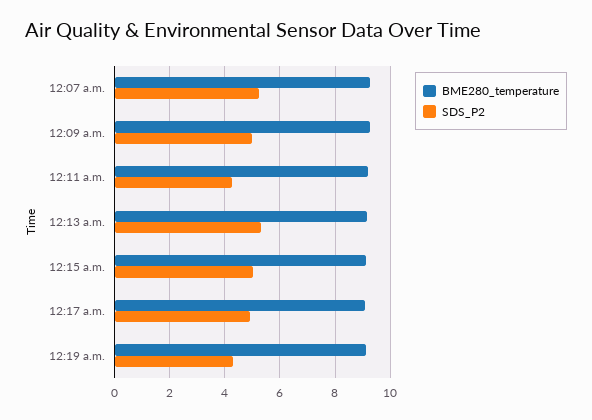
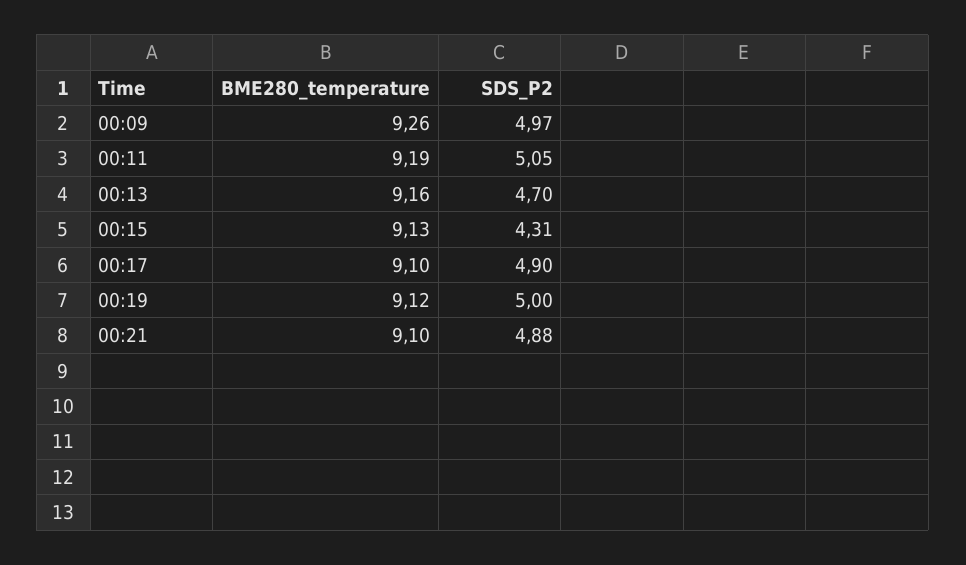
BME280_temperature, 12:07 a.m.: 9.25 -> none
SDS_P2, 12:07 a.m.: 5.25 -> none
SDS_P2, 12:11 a.m.: 4.25 -> 5.05
SDS_P2, 12:13 a.m.: 5.25 -> 4.7
SDS_P2, 12:15 a.m.: 5 -> 4.31
SDS_P2, 12:19 a.m.: 4.25 -> 5
BME280_temperature, 00:21: none -> 9.1
SDS_P2, 00:21: none -> 4.88

